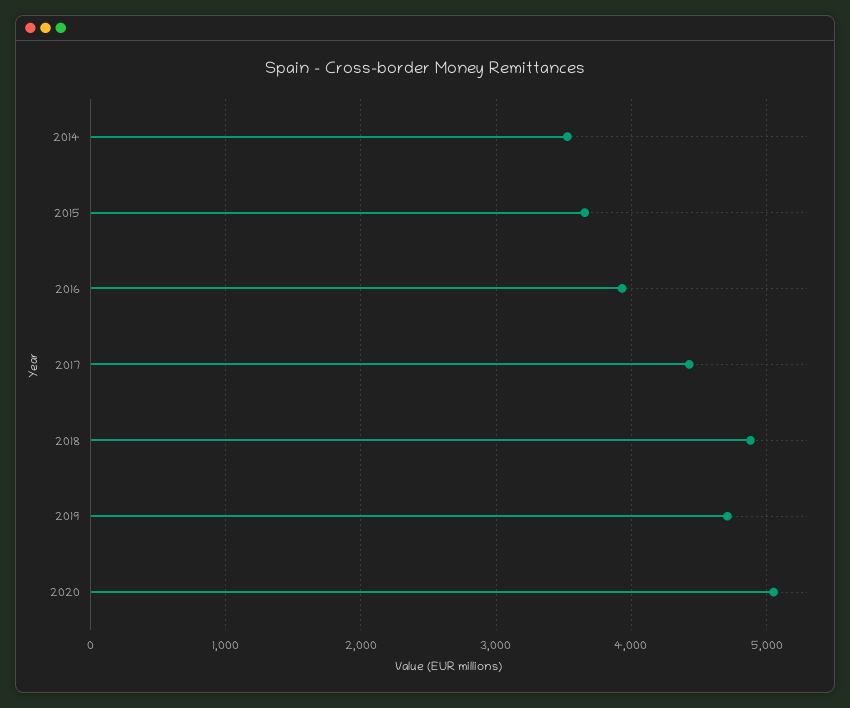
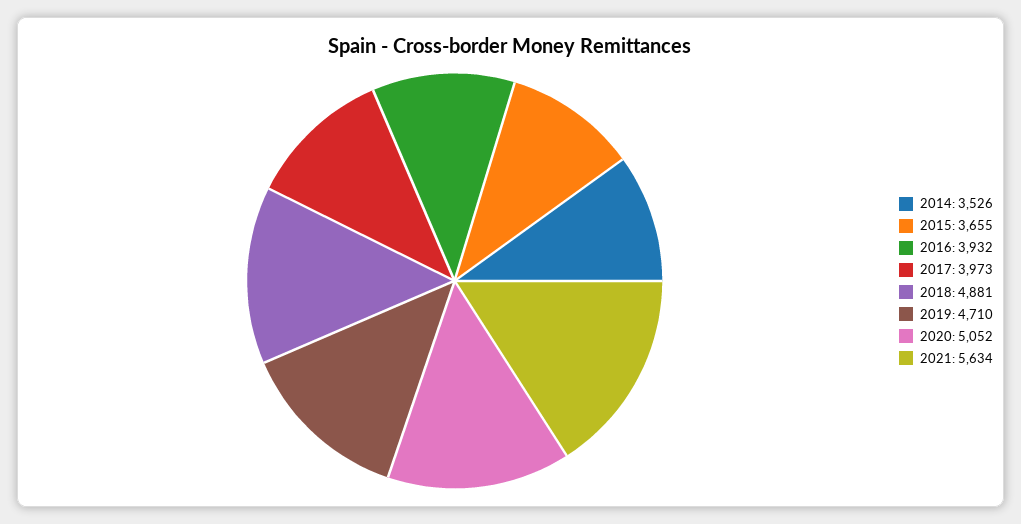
2017: 4400 -> 3973
2021: none -> 5634

